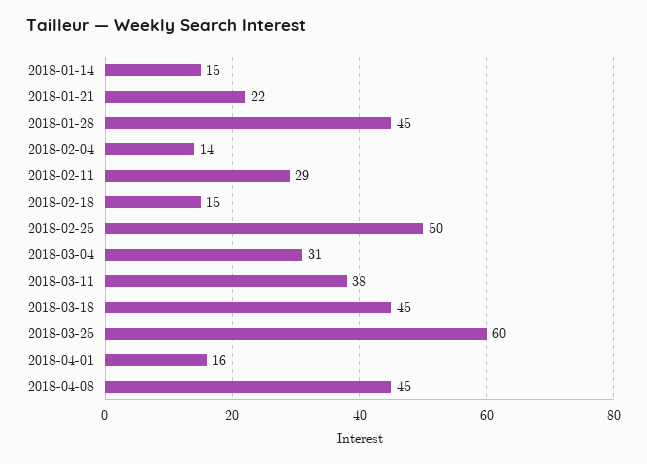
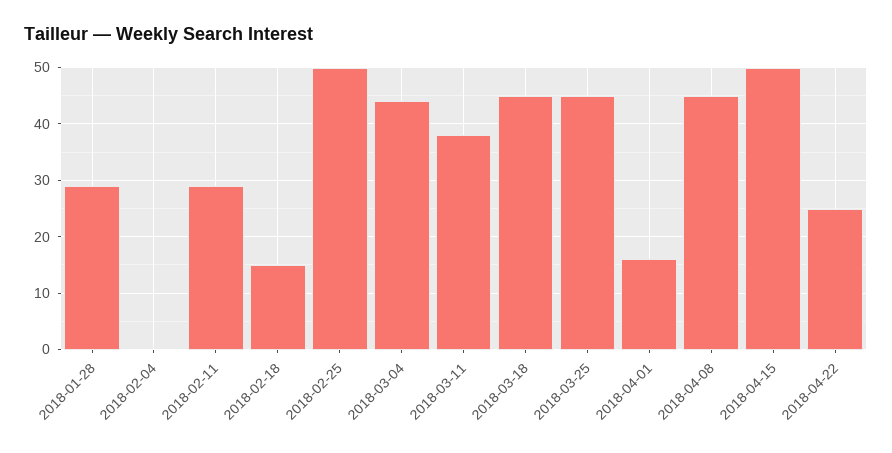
2018-01-14: 15 -> none
2018-01-21: 22 -> none
2018-01-28: 45 -> 30
2018-02-04: 14 -> 0
2018-03-04: 31 -> 45
2018-03-25: 60 -> 45
2018-04-15: none -> 50
2018-04-22: none -> 25

